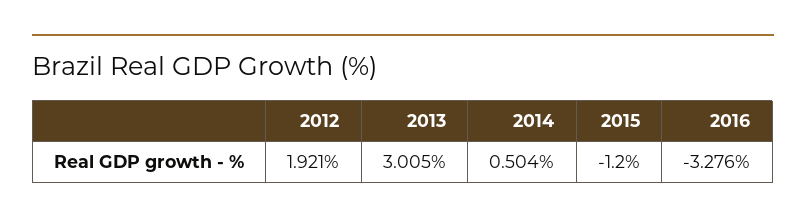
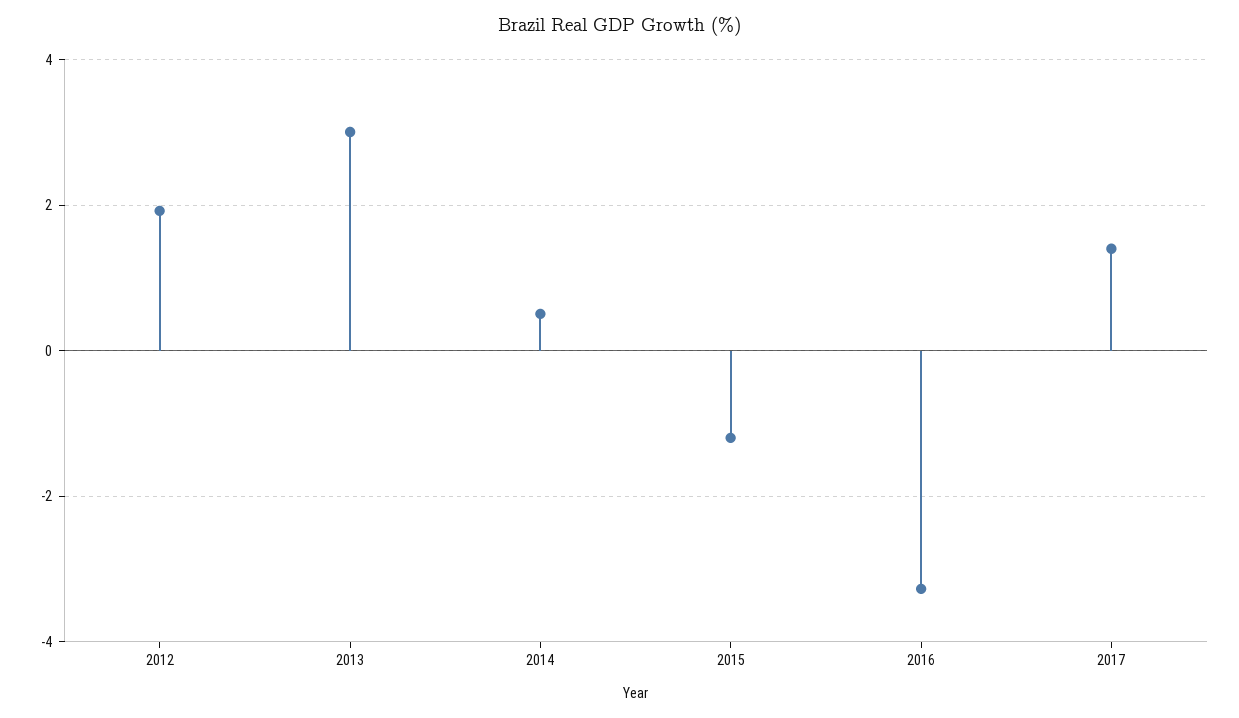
2017: none -> 1.4

